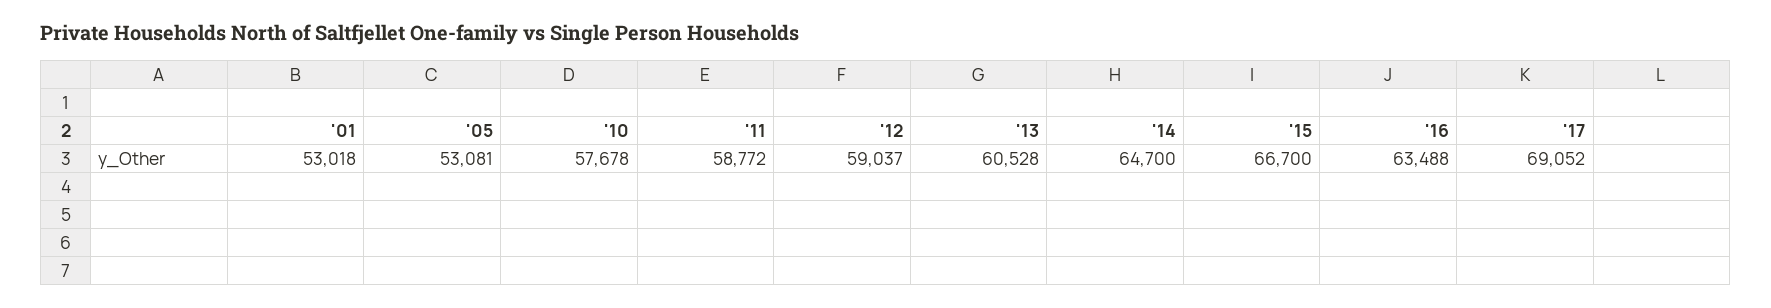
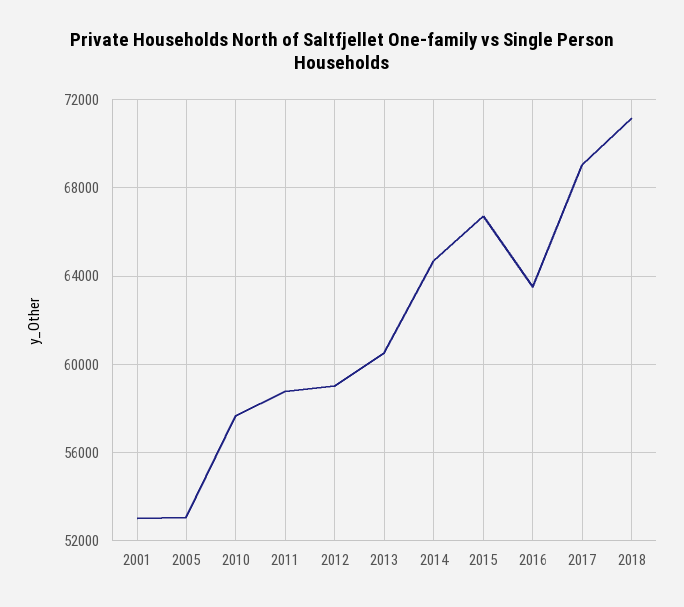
2018: none -> 71000

